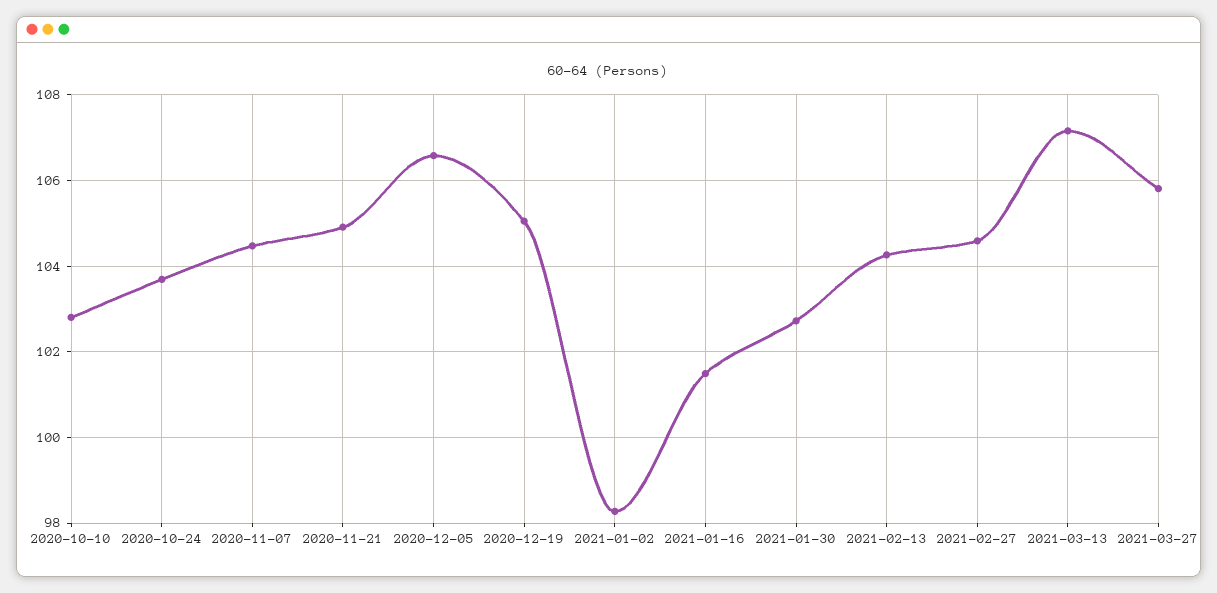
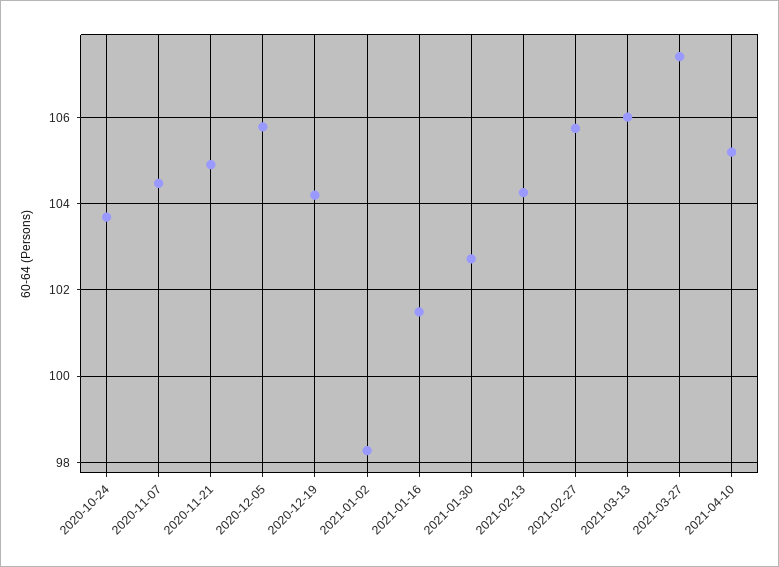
2020-10-10: 102.8 -> none
2020-12-05: 106.6 -> 105.8
2020-12-19: 105 -> 104.2
2021-02-27: 104.6 -> 105.8
2021-03-13: 107.2 -> 106
2021-03-27: 105.8 -> 107.4
2021-04-10: none -> 105.2

